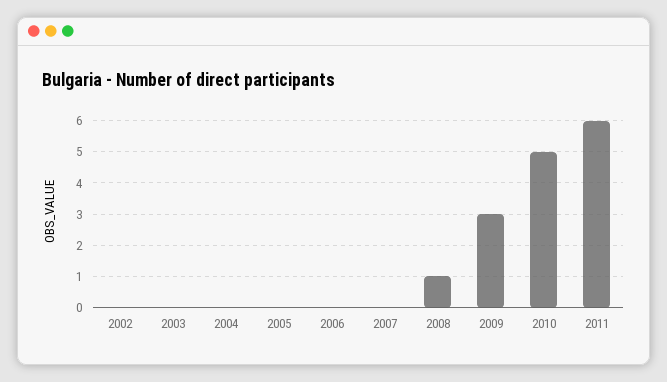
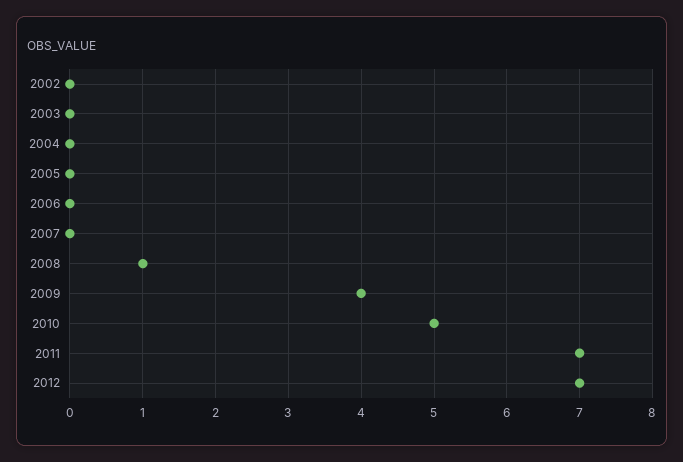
2009: 3 -> 4
2011: 6 -> 7
2012: none -> 7

